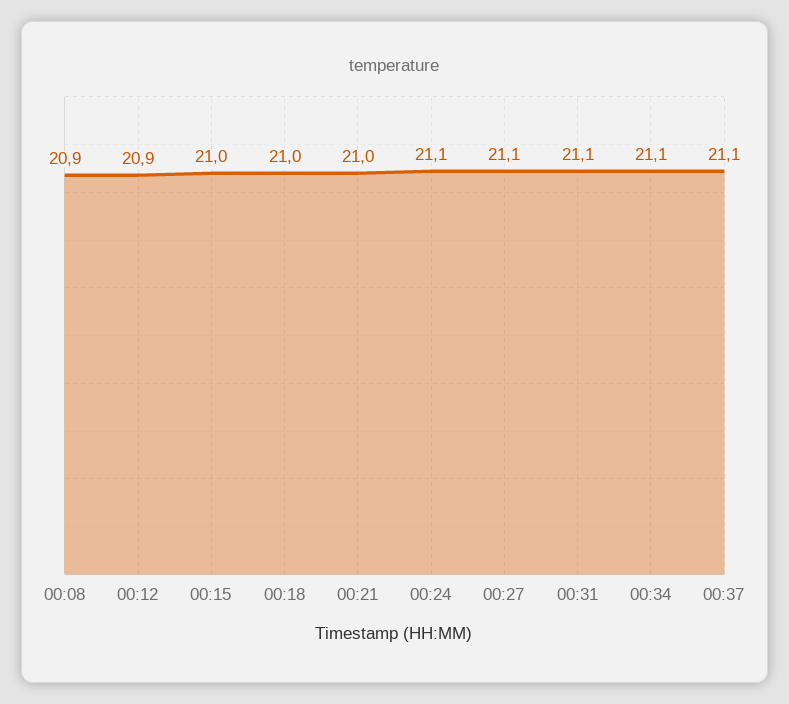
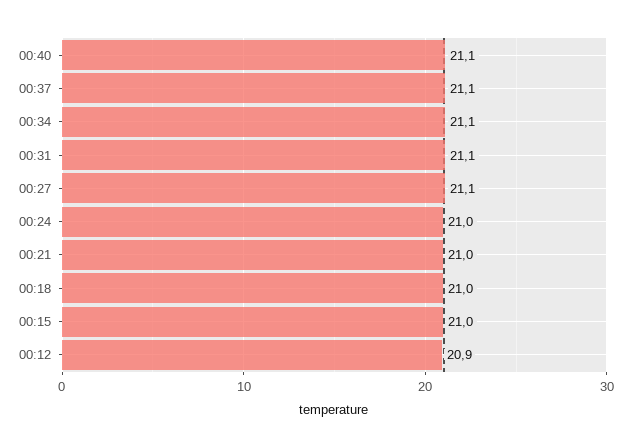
00:08: 20.9 -> none
00:24: 21.1 -> 21
00:40: none -> 21.1

